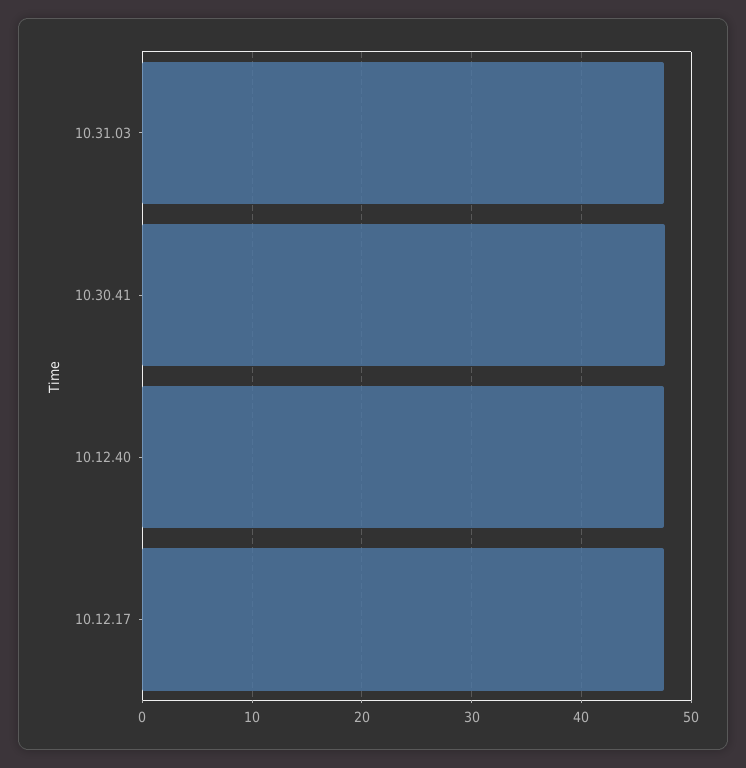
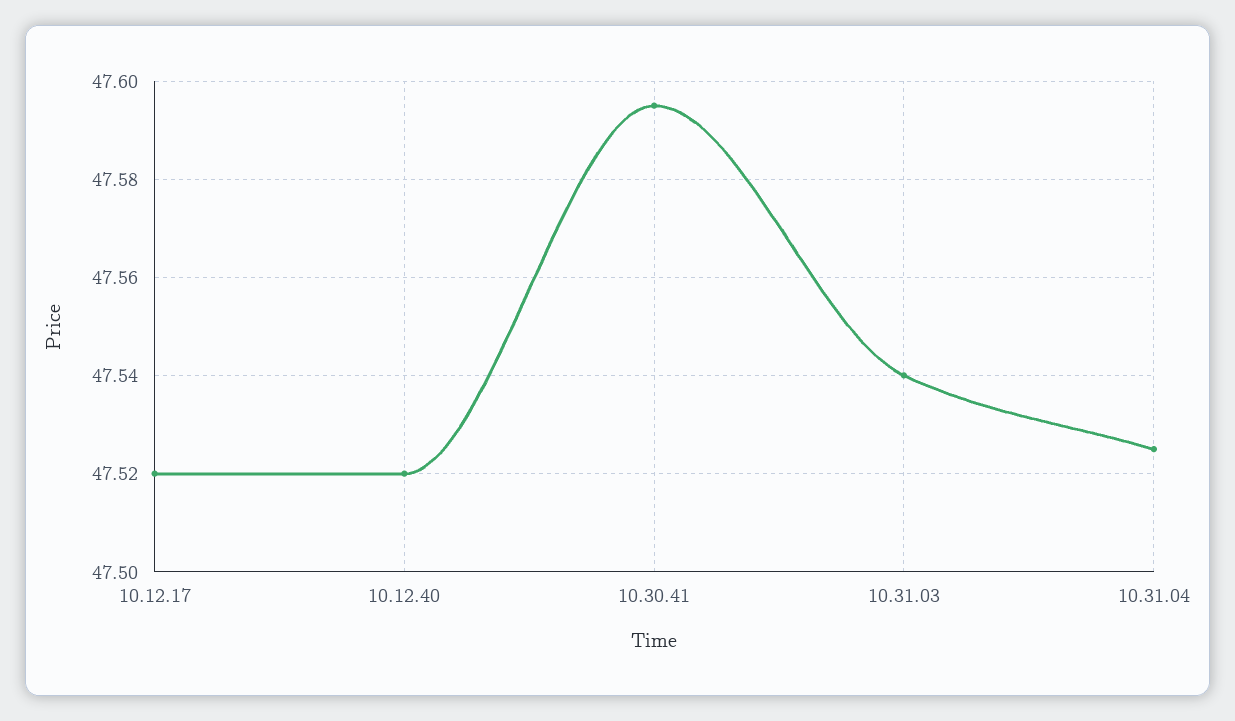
10.31.04: none -> 47.525

